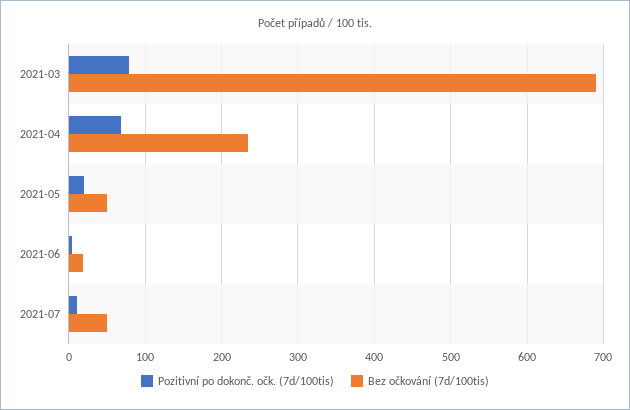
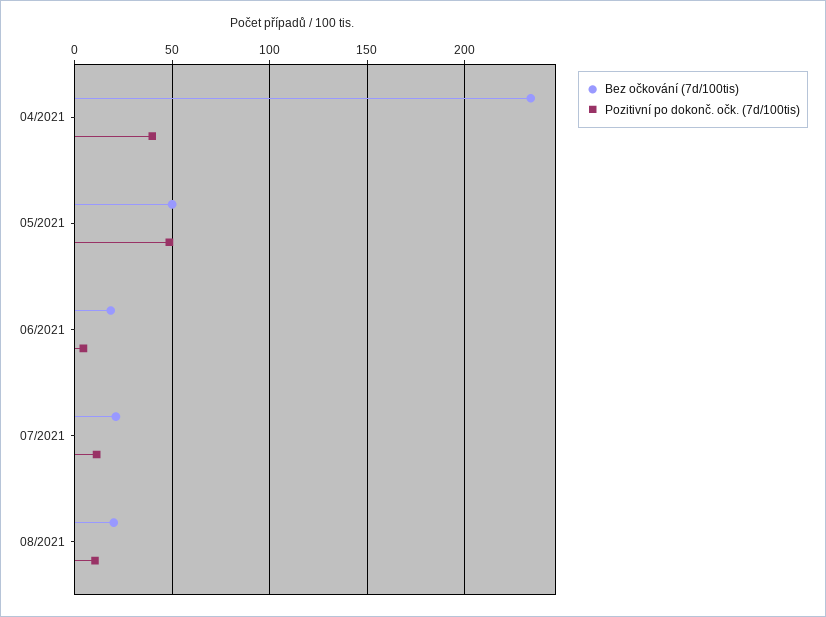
Pozitivní po dokonč. očk. (7d/100tis), 2021-03: 80 -> none
Bez očkování (7d/100tis), 2021-03: 690 -> none
Pozitivní po dokonč. očk. (7d/100tis), 2021-04: 70 -> 40
Pozitivní po dokonč. očk. (7d/100tis), 2021-05: 20 -> 50
Bez očkování (7d/100tis), 2021-07: 50 -> 20
Bez očkování (7d/100tis), 08/2021: none -> 20
Pozitivní po dokonč. očk. (7d/100tis), 08/2021: none -> 10

